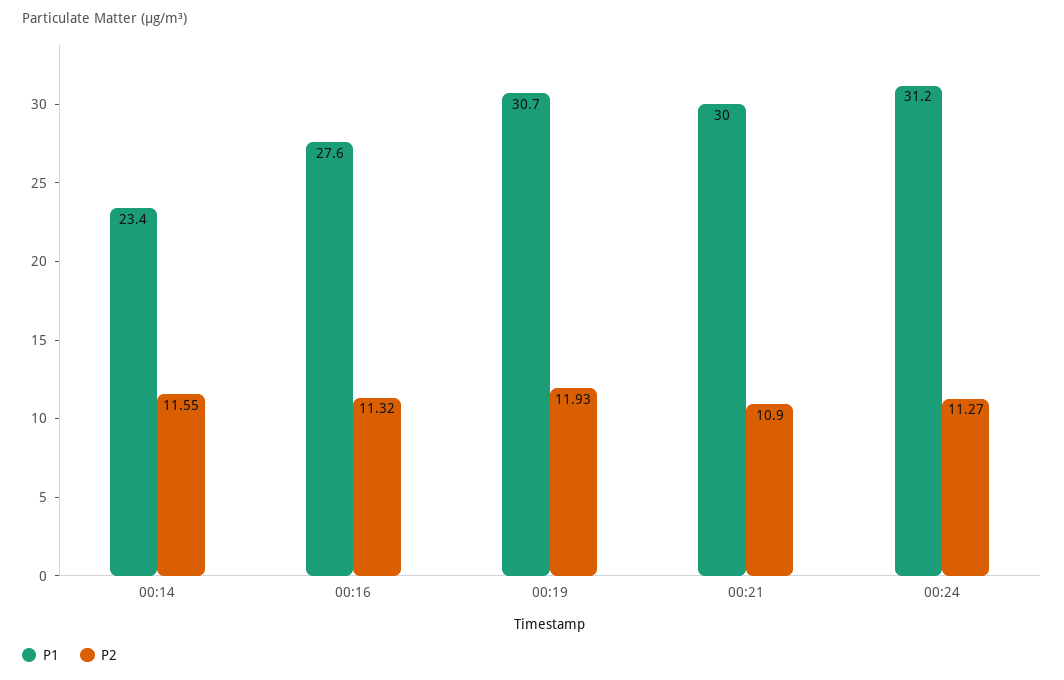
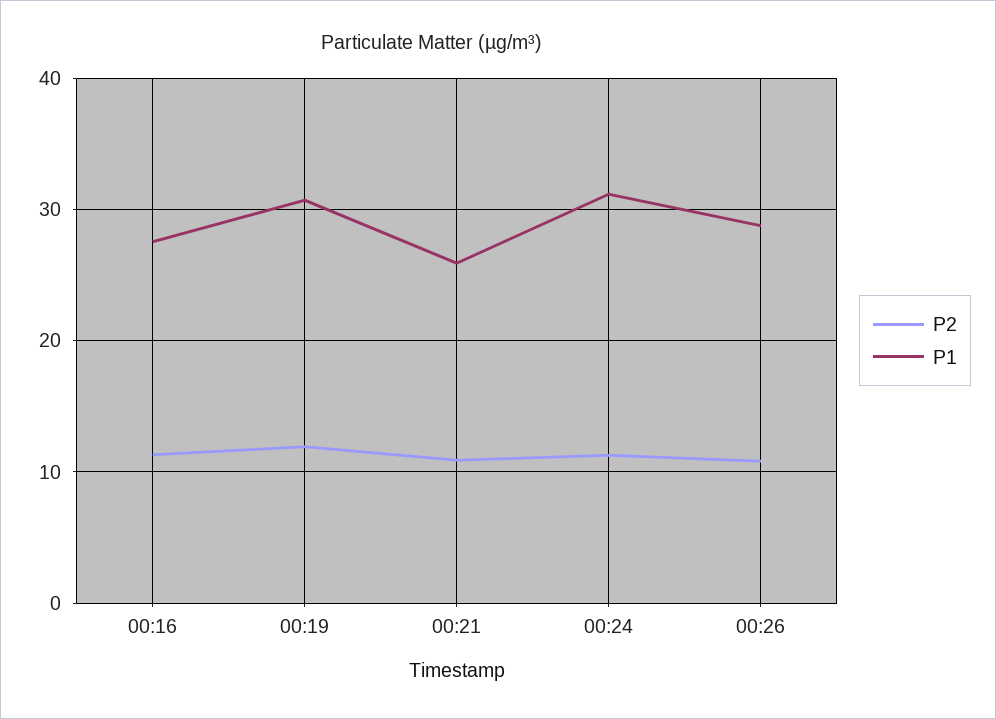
P1, 00:14: 23.4 -> none
P2, 00:14: 11.55 -> none
P1, 00:21: 30 -> 26
P2, 00:26: none -> 11
P1, 00:26: none -> 29

